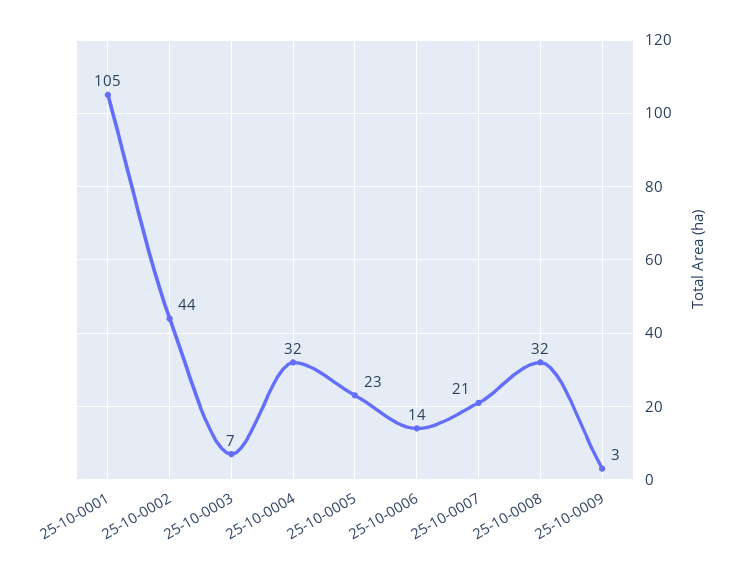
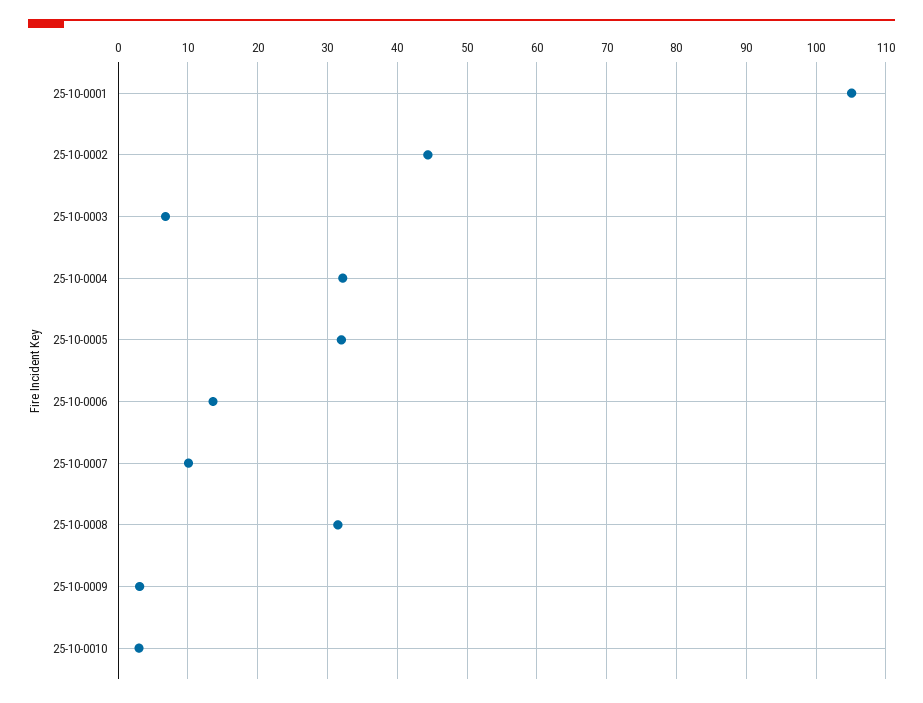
25-10-0005: 23 -> 32
25-10-0007: 21 -> 10
25-10-0010: none -> 3

